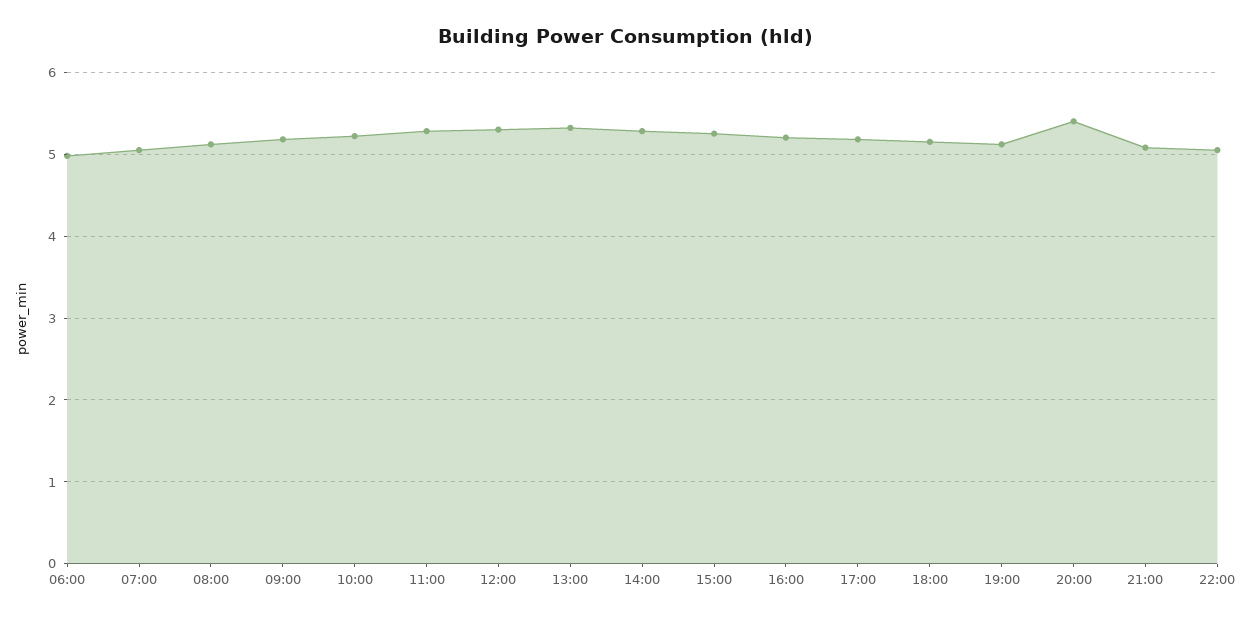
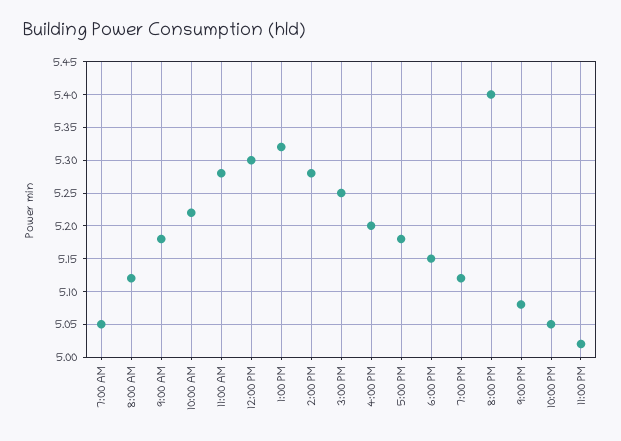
06:00: 5 -> none
11:00 PM: none -> 5.02

